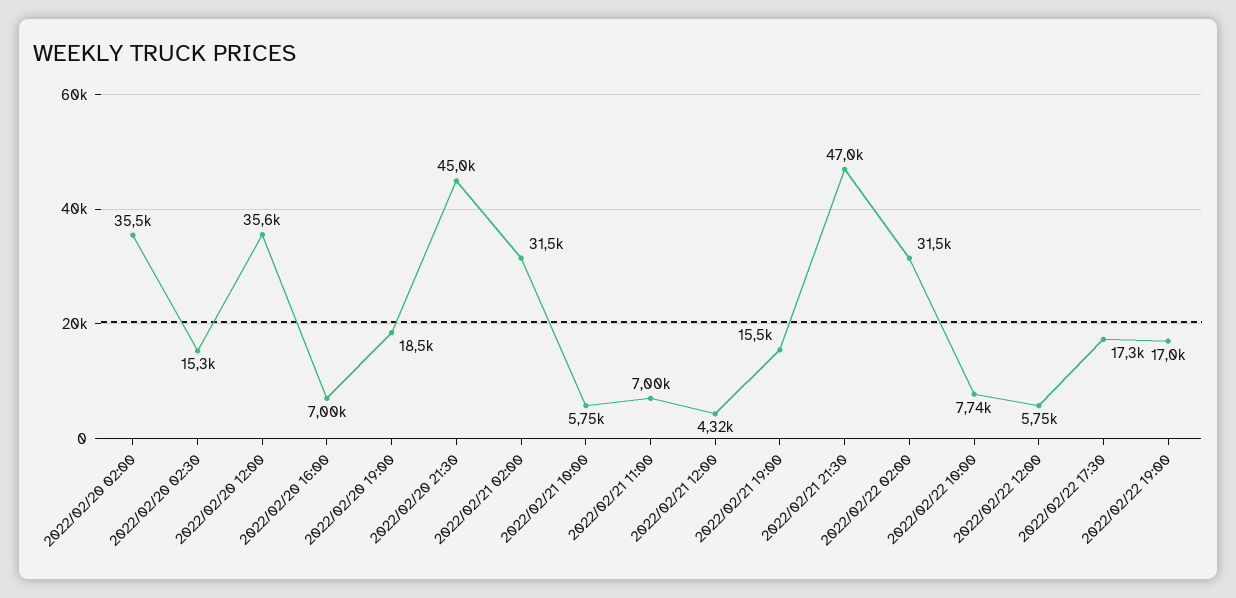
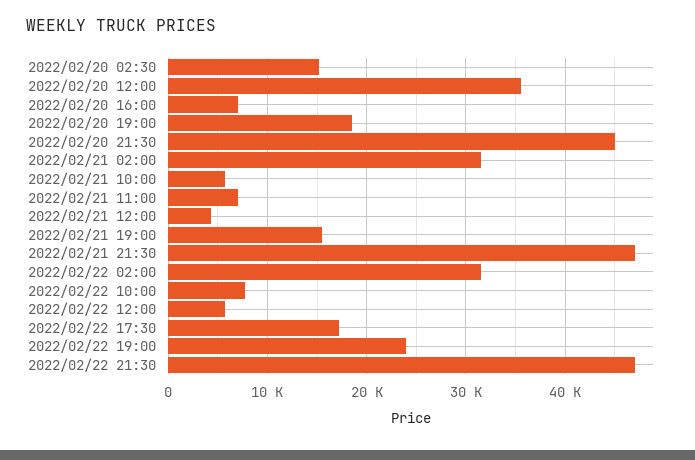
2022/02/20 02:00: 35500 -> none
2022/02/22 19:00: 17000 -> 24000
2022/02/22 21:30: none -> 47000

